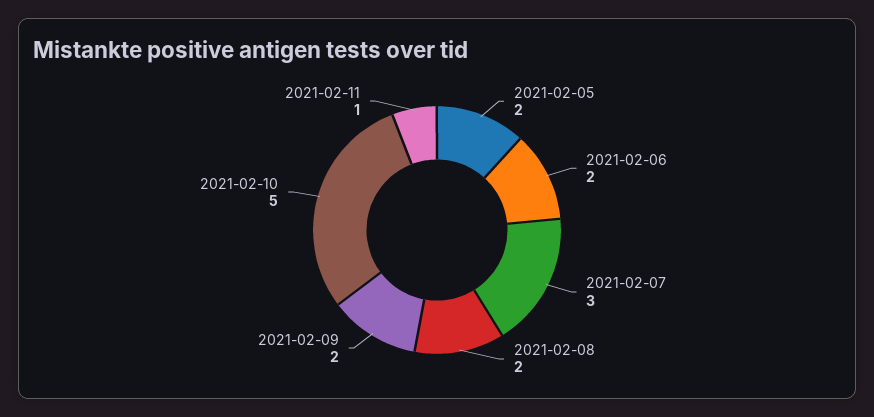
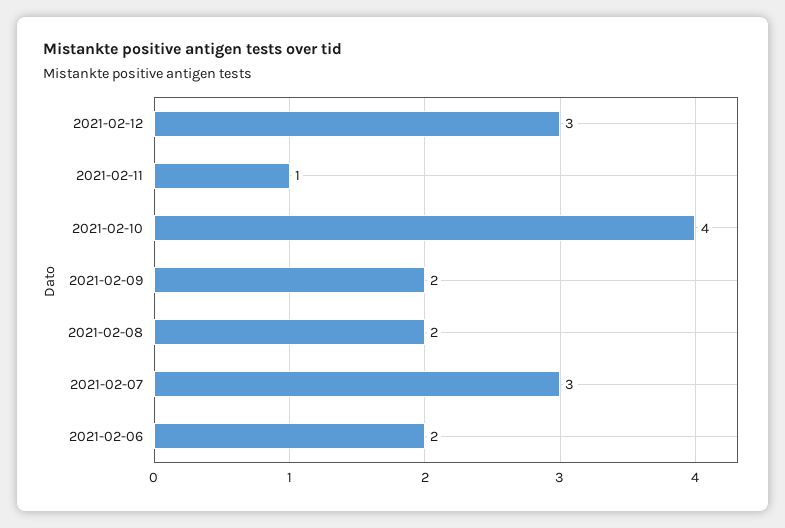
2021-02-05: 2 -> none
2021-02-10: 5 -> 4
2021-02-12: none -> 3

